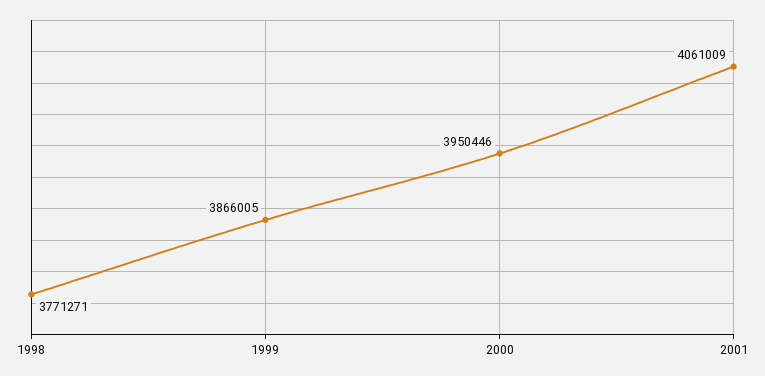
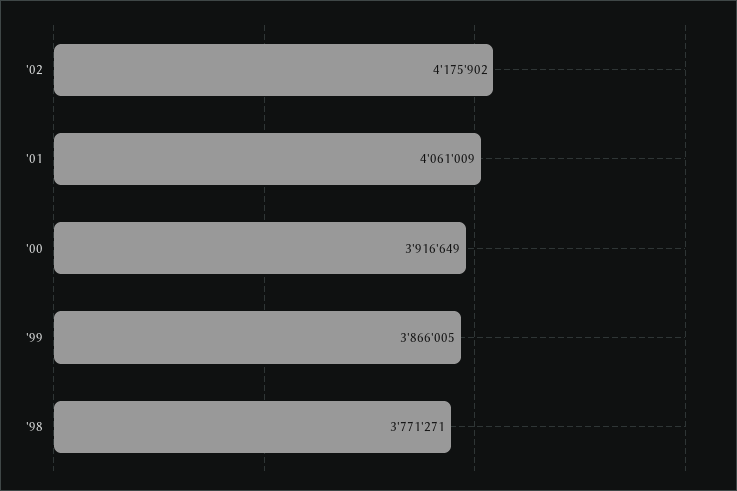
2000: 3950446 -> 3916649
'02: none -> 4175902

